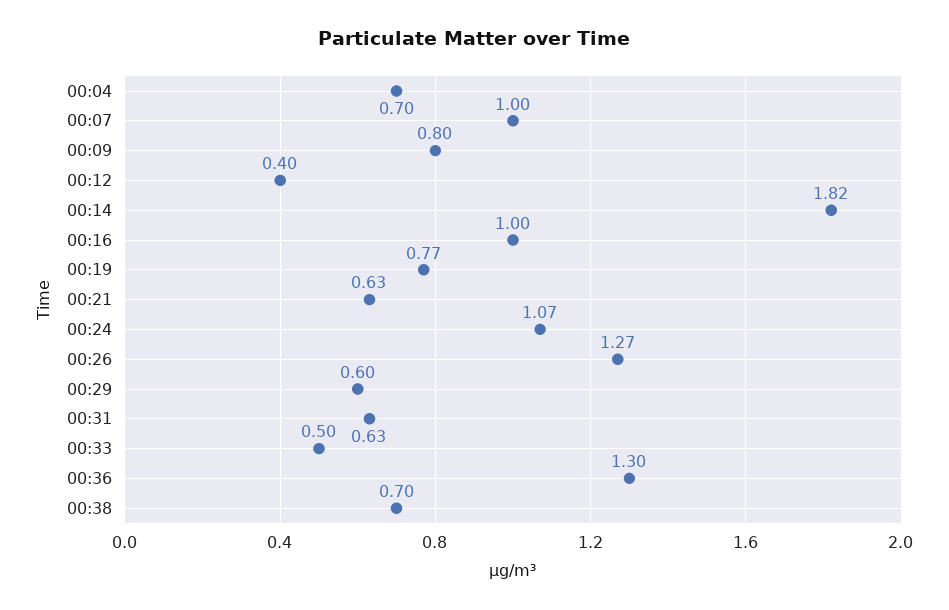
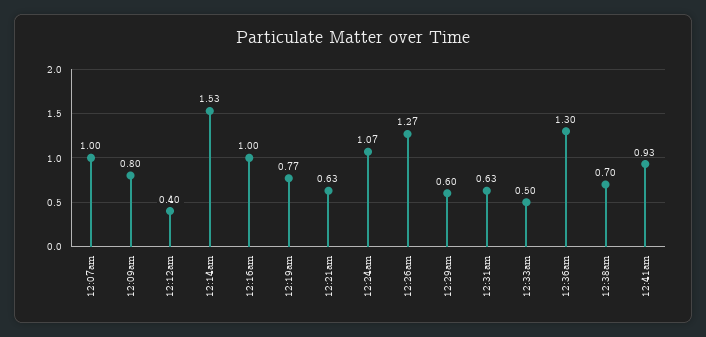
00:04: 0.7 -> none
00:14: 1.82 -> 1.53
12:41am: none -> 0.93

